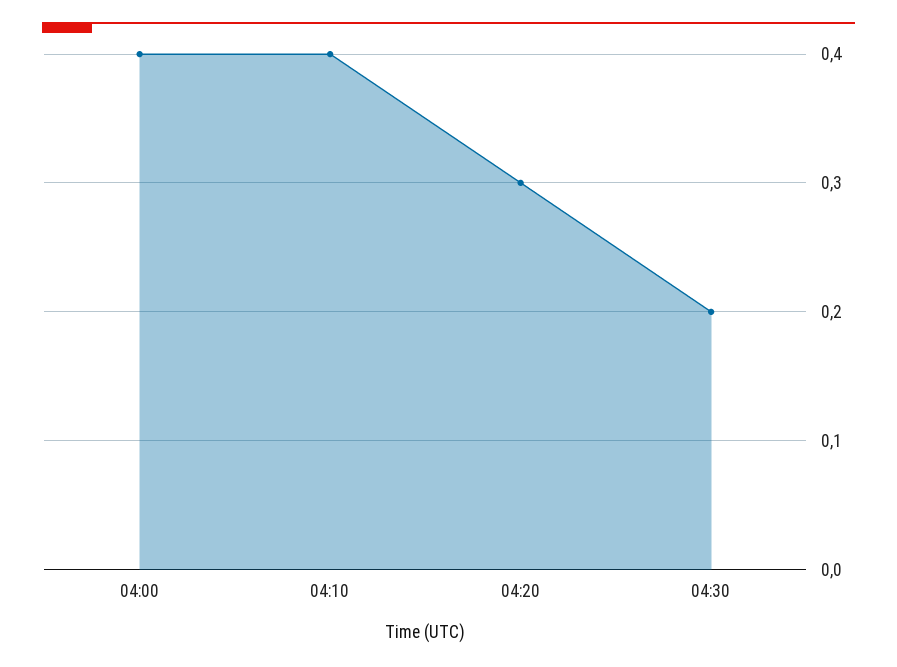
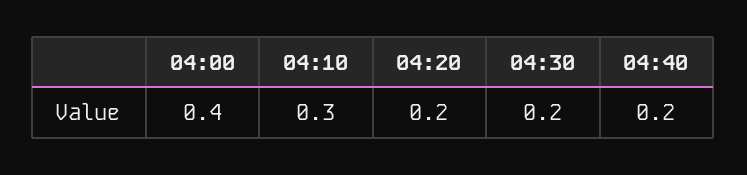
04:10: 0.4 -> 0.3
04:20: 0.3 -> 0.2
04:40: none -> 0.2

